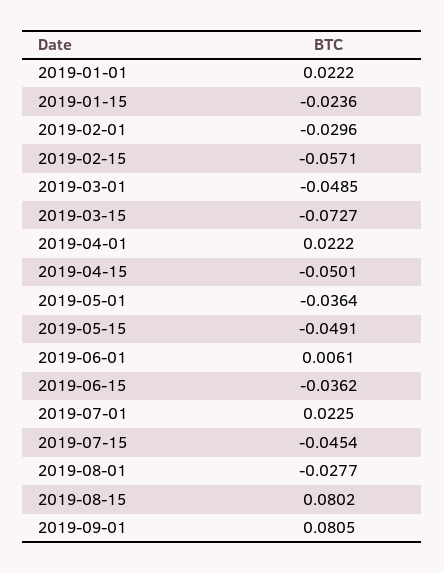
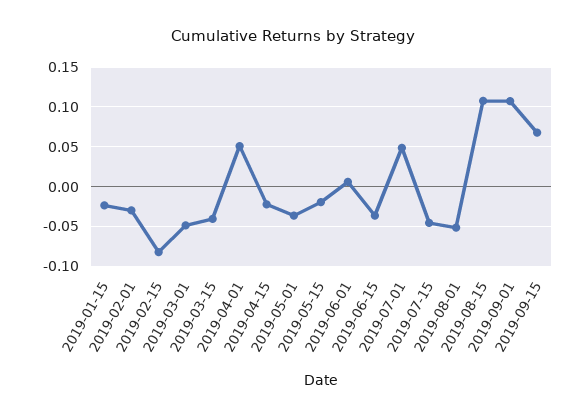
2019-01-01: 0.0222 -> none
2019-02-15: -0.0571 -> -0.08
2019-03-15: -0.0727 -> -0.04
2019-04-01: 0.0222 -> 0.05
2019-04-15: -0.0501 -> -0.02
2019-05-15: -0.0491 -> -0.02
2019-07-01: 0.0225 -> 0.05
2019-08-01: -0.0277 -> -0.05
2019-08-15: 0.0802 -> 0.11
2019-09-01: 0.0805 -> 0.11
2019-09-15: none -> 0.07

